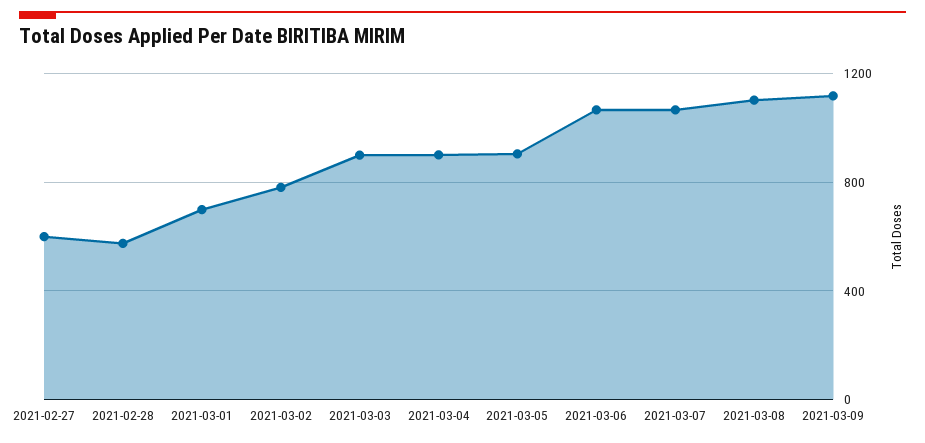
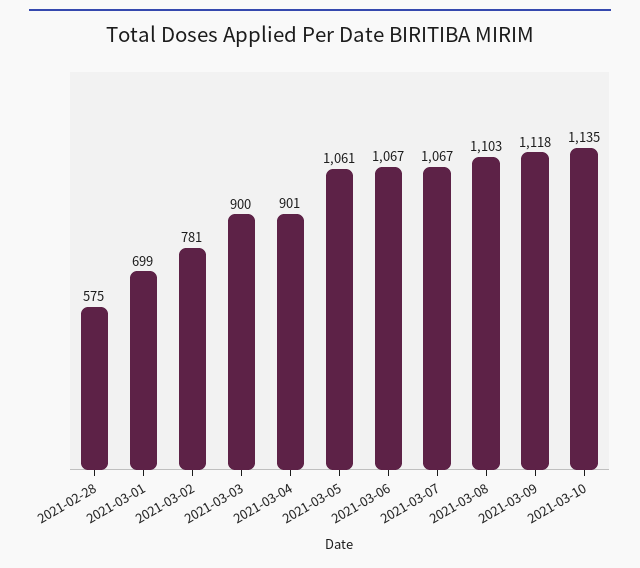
2021-02-27: 600 -> none
2021-03-05: 900 -> 1061
2021-03-10: none -> 1135

